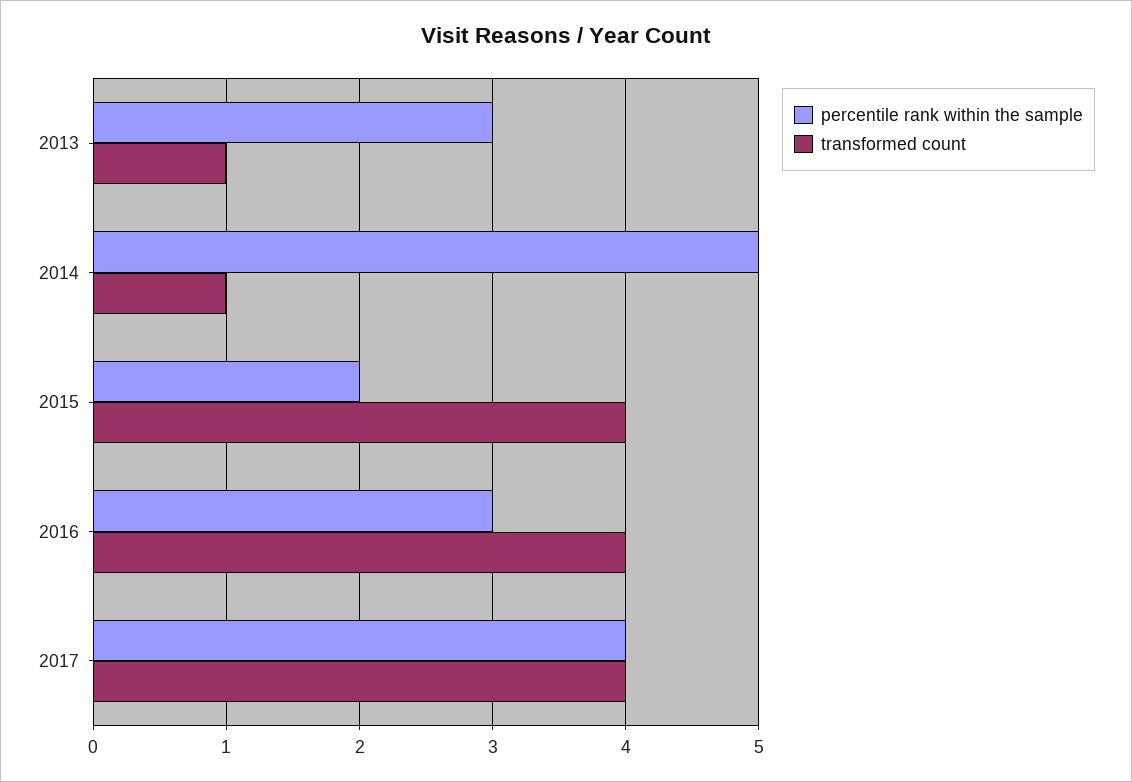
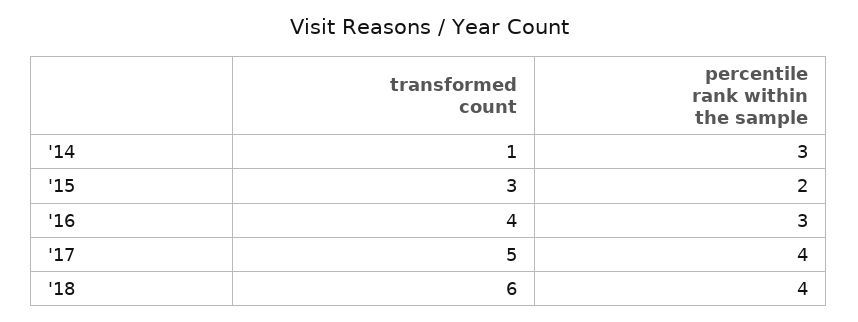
percentile rank within the sample, 2013: 3 -> none
transformed count, 2013: 1 -> none
percentile rank within the sample, 2014: 5 -> 3
transformed count, 2015: 4 -> 3
transformed count, 2017: 4 -> 5
transformed count, '18: none -> 6
percentile rank within the sample, '18: none -> 4

